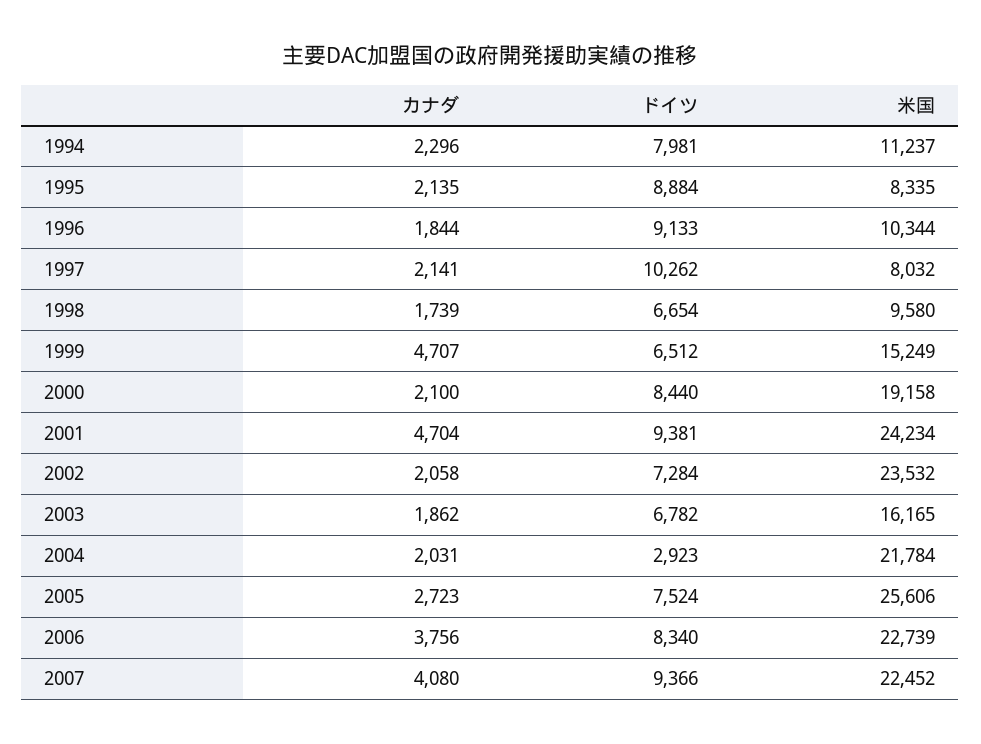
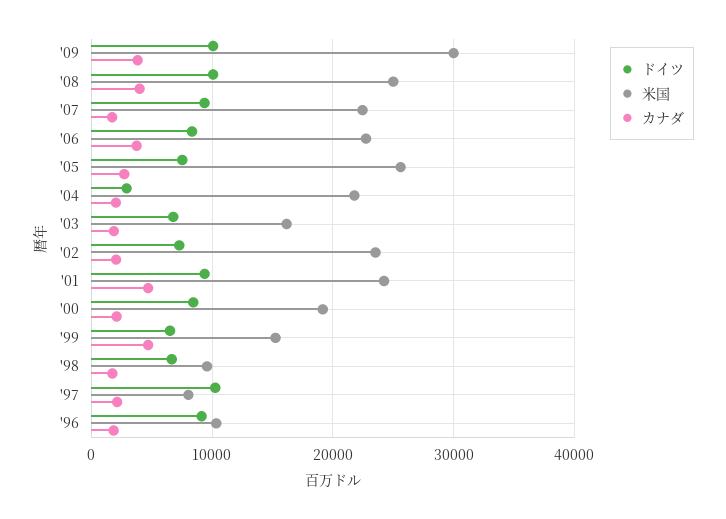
カナダ, 1994: 2296 -> none
ドイツ, 1994: 7981 -> none
米国, 1994: 11237 -> none
カナダ, 1995: 2135 -> none
ドイツ, 1995: 8884 -> none
米国, 1995: 8335 -> none
カナダ, 2007: 4080 -> 2000
ドイツ, '09: none -> 10000
米国, '09: none -> 30000
カナダ, '09: none -> 4000
ドイツ, '08: none -> 10000
米国, '08: none -> 25000
カナダ, '08: none -> 4000

